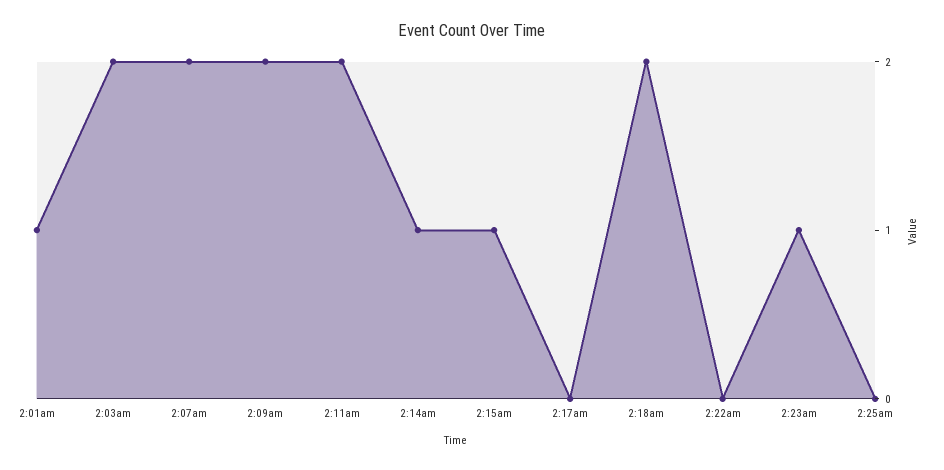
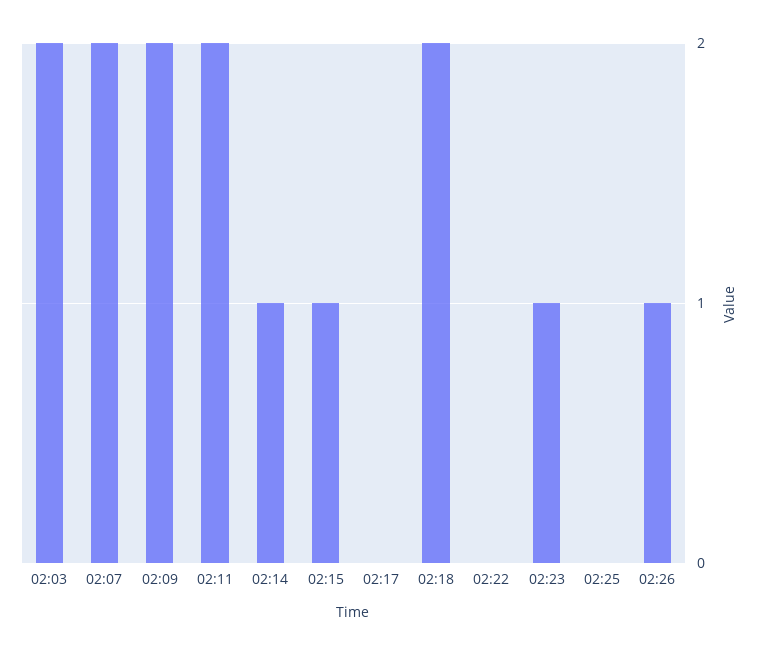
2:01am: 1 -> none
02:26: none -> 1

